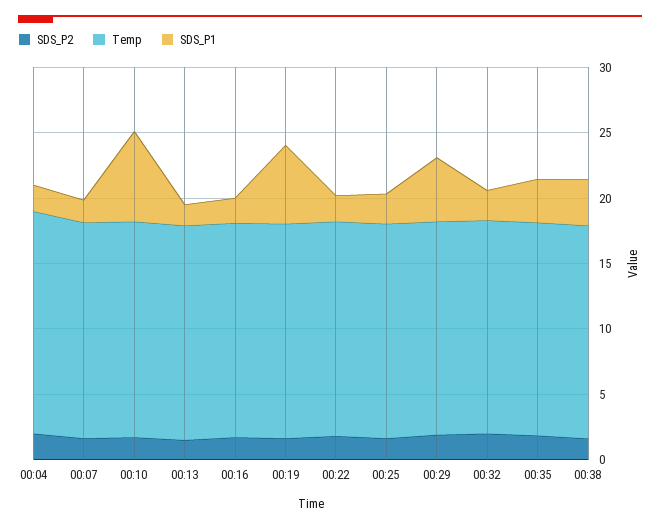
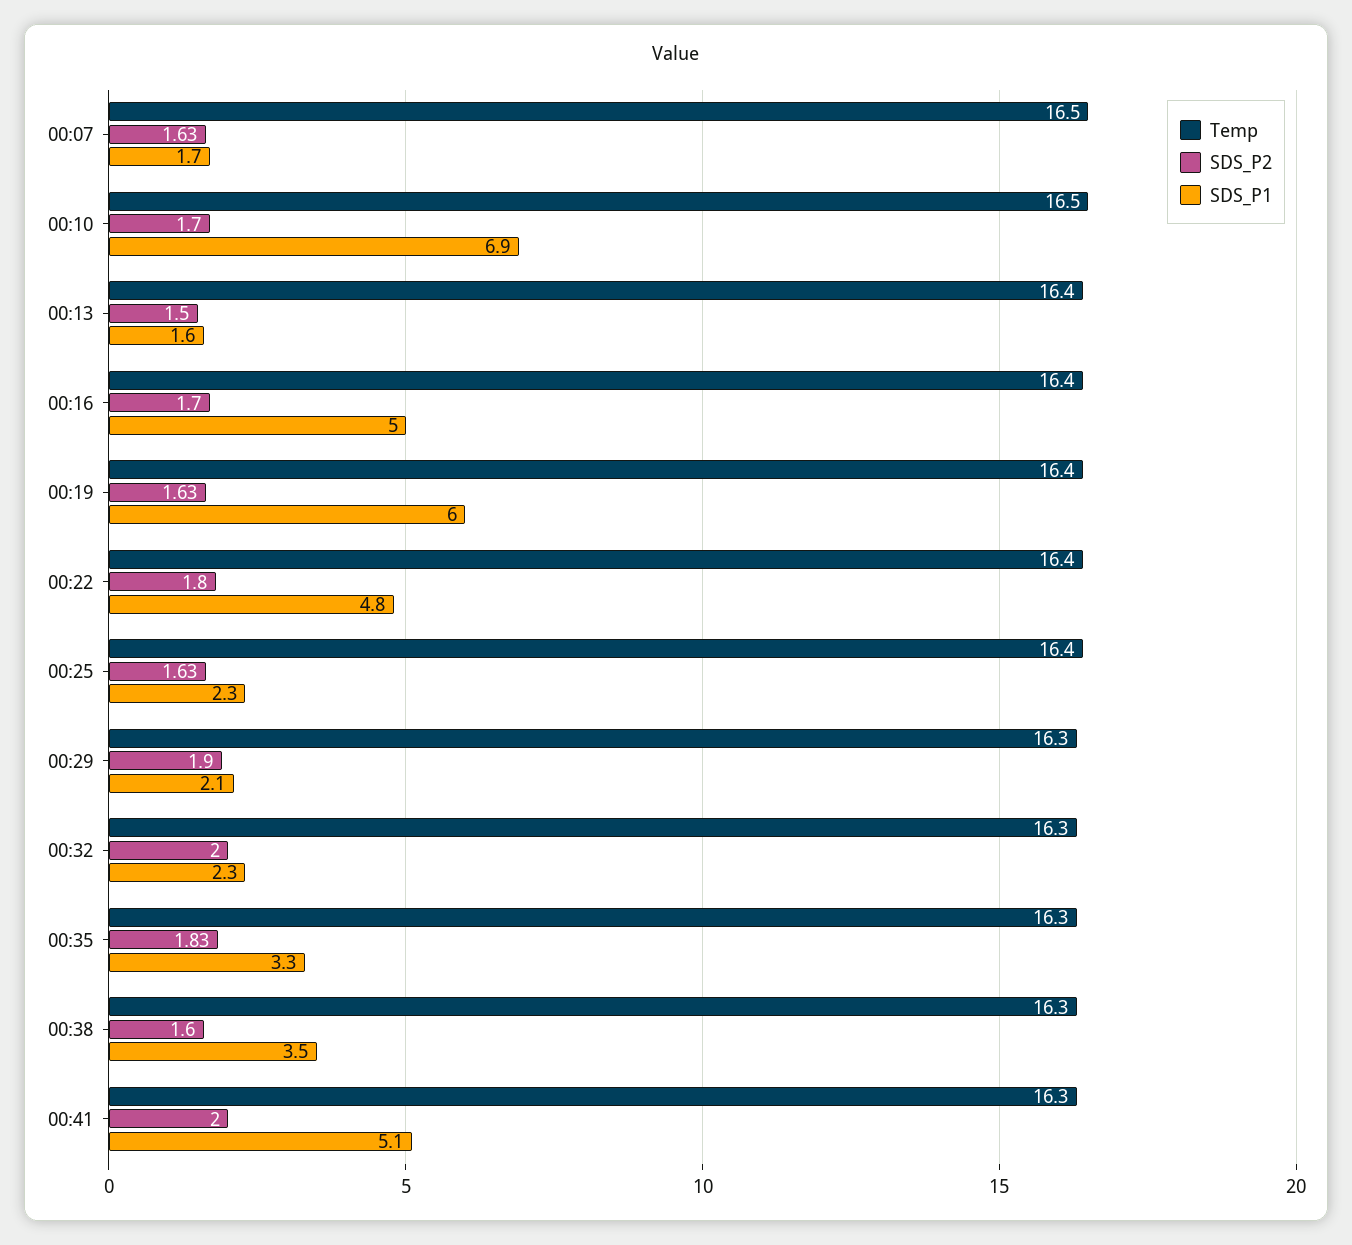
SDS_P2, 00:04: 2 -> none
Temp, 00:04: 17 -> none
SDS_P1, 00:04: 2 -> none
SDS_P1, 00:16: 2 -> 5
SDS_P1, 00:22: 2 -> 4.8
SDS_P1, 00:29: 5 -> 2.1
Temp, 00:41: none -> 16.3
SDS_P2, 00:41: none -> 2
SDS_P1, 00:41: none -> 5.1

